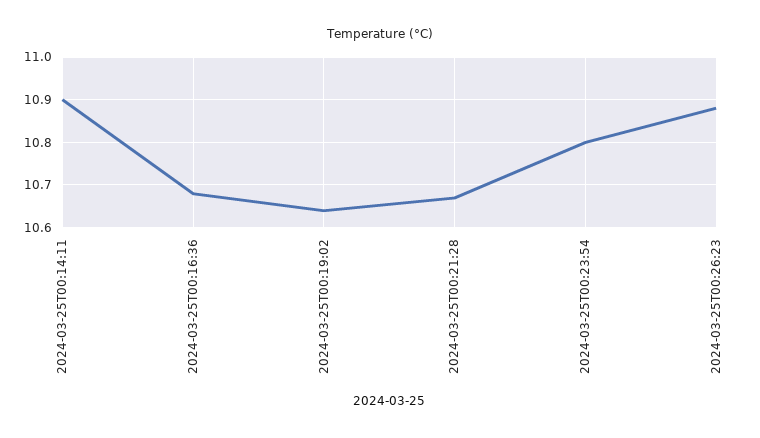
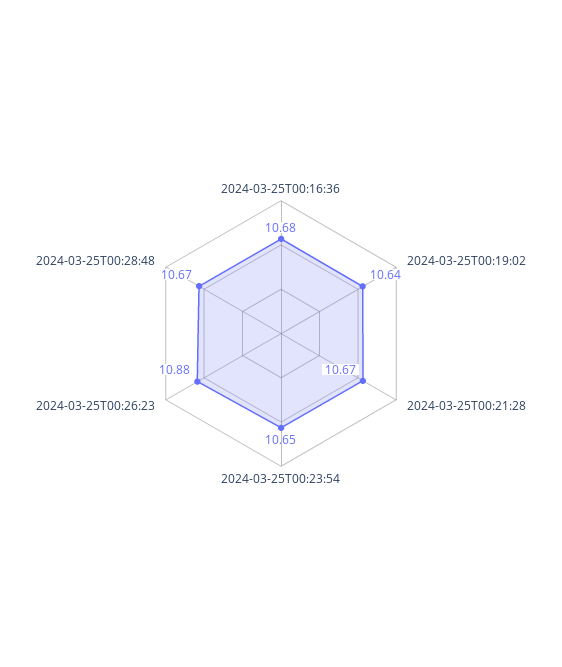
2024-03-25T00:14:11: 10.9 -> none
2024-03-25T00:23:54: 10.8 -> 10.65
2024-03-25T00:28:48: none -> 10.67

